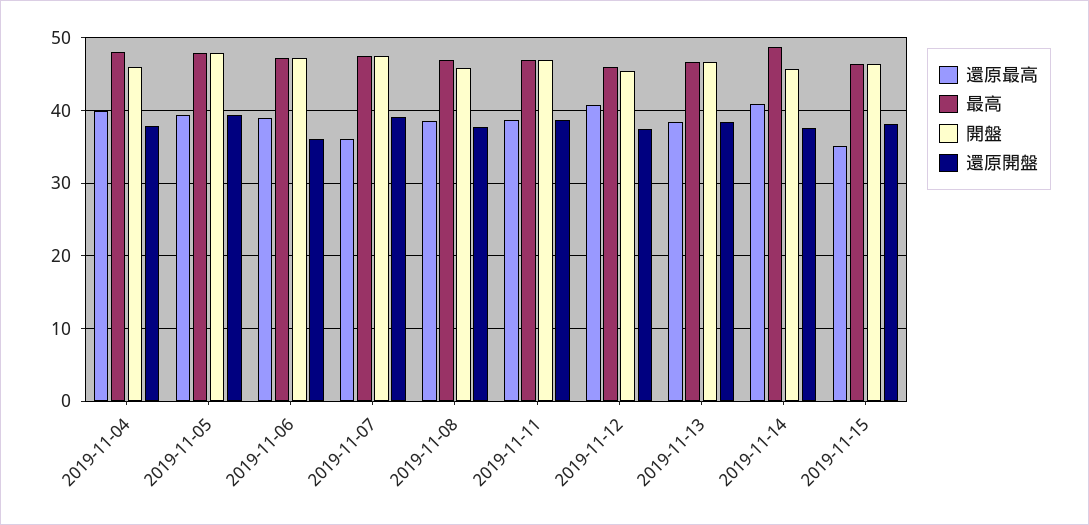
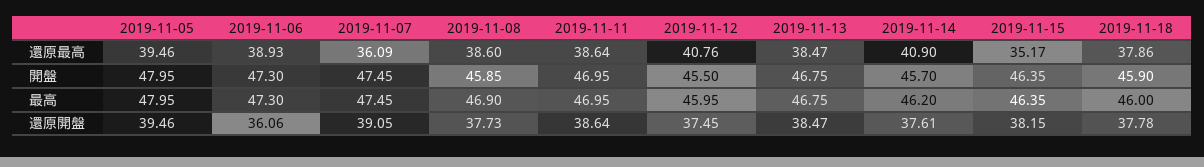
還原最高, 2019-11-04: 40 -> none
最高, 2019-11-04: 48 -> none
開盤, 2019-11-04: 46 -> none
還原開盤, 2019-11-04: 38 -> none
最高, 2019-11-14: 49 -> 46.2
還原最高, 2019-11-18: none -> 37.86
開盤, 2019-11-18: none -> 45.9
最高, 2019-11-18: none -> 46
還原開盤, 2019-11-18: none -> 37.78

